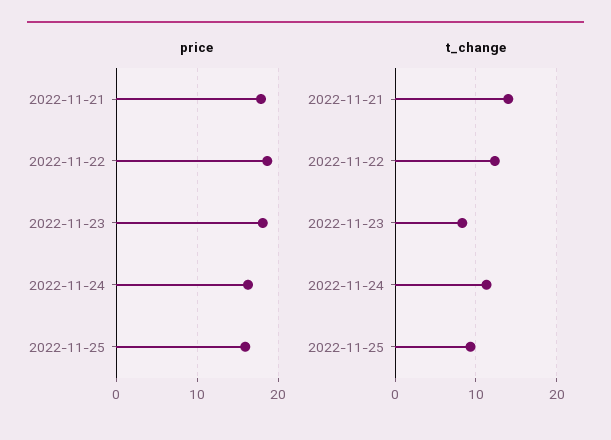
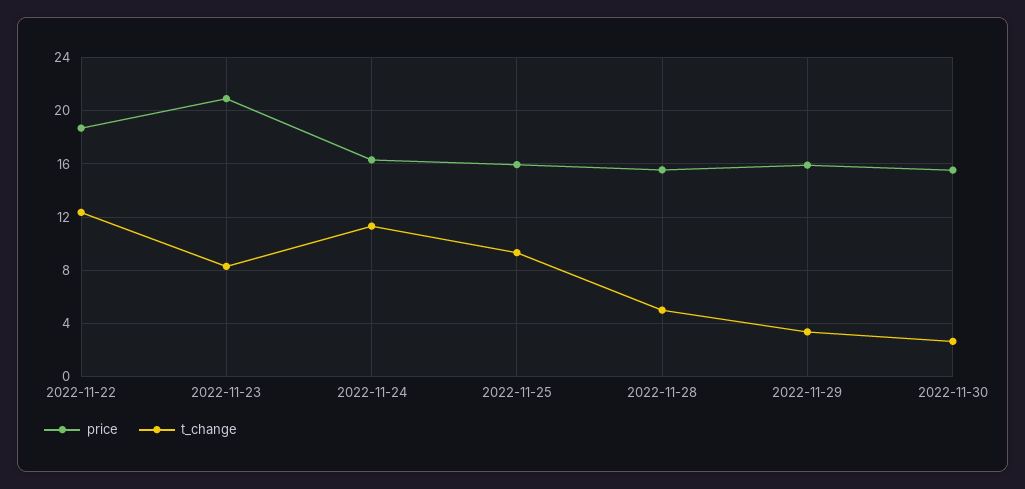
price, 2022-11-21: 18 -> none
price, 2022-11-23: 18 -> 21
t_change, 2022-11-21: 14 -> none
price, 2022-11-28: none -> 15.5
t_change, 2022-11-28: none -> 5
price, 2022-11-29: none -> 16
t_change, 2022-11-29: none -> 3.5
price, 2022-11-30: none -> 15.5
t_change, 2022-11-30: none -> 2.5

